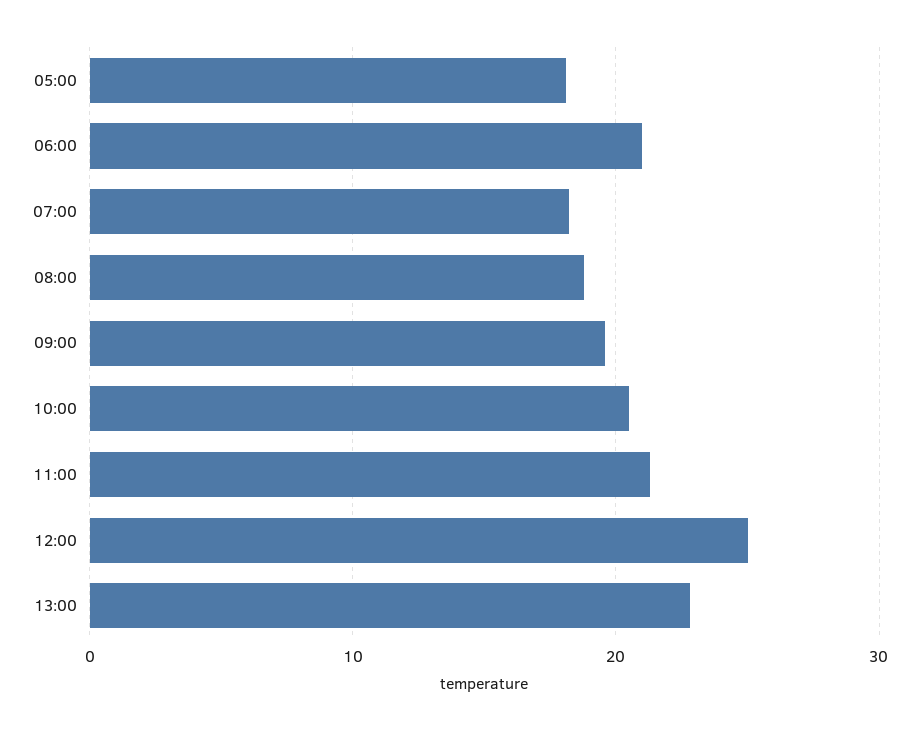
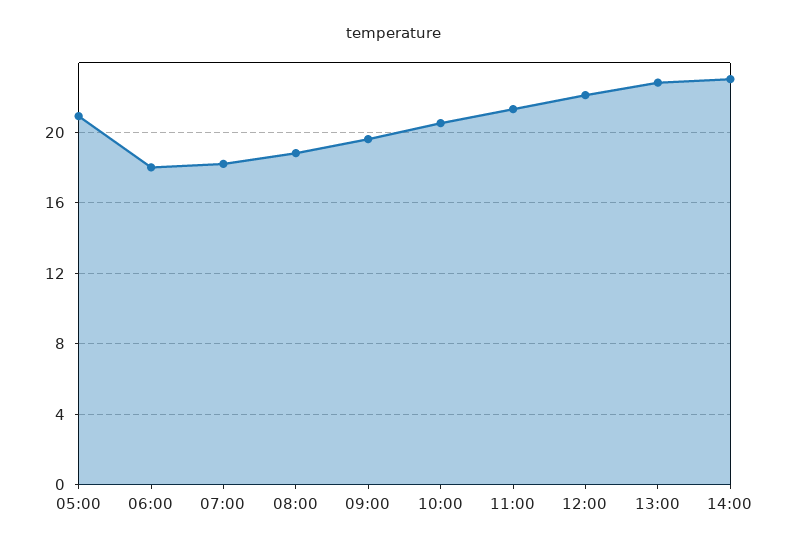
05:00: 18 -> 21
06:00: 21 -> 18
12:00: 25 -> 22
14:00: none -> 23

